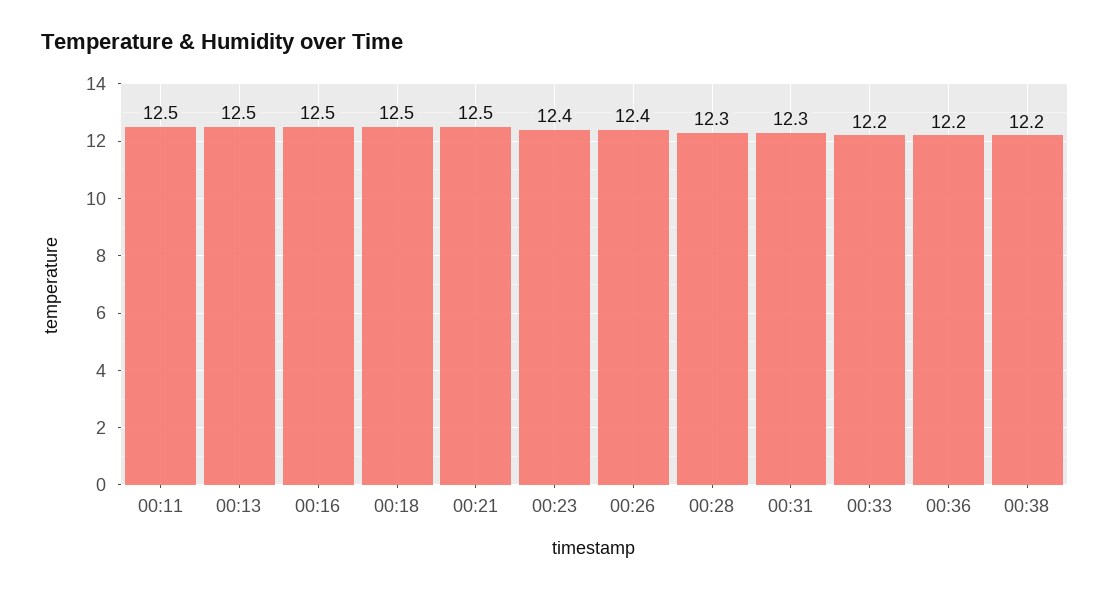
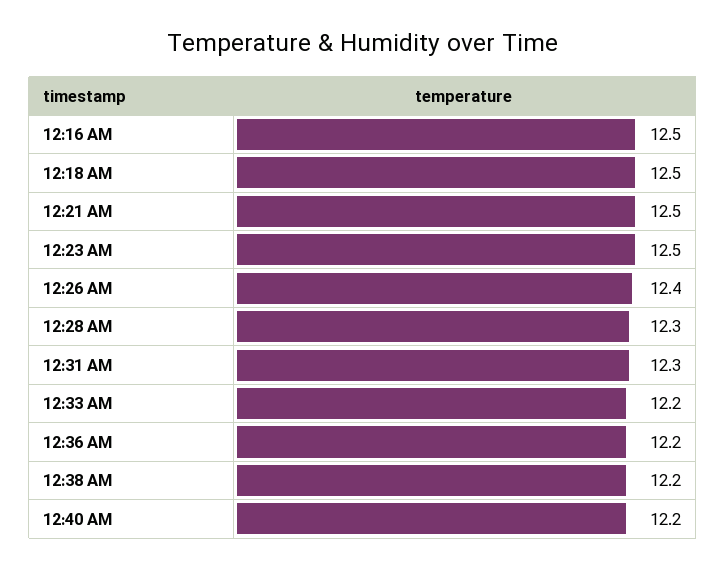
00:11: 12.5 -> none
00:13: 12.5 -> none
00:23: 12.4 -> 12.5
12:40 AM: none -> 12.2

